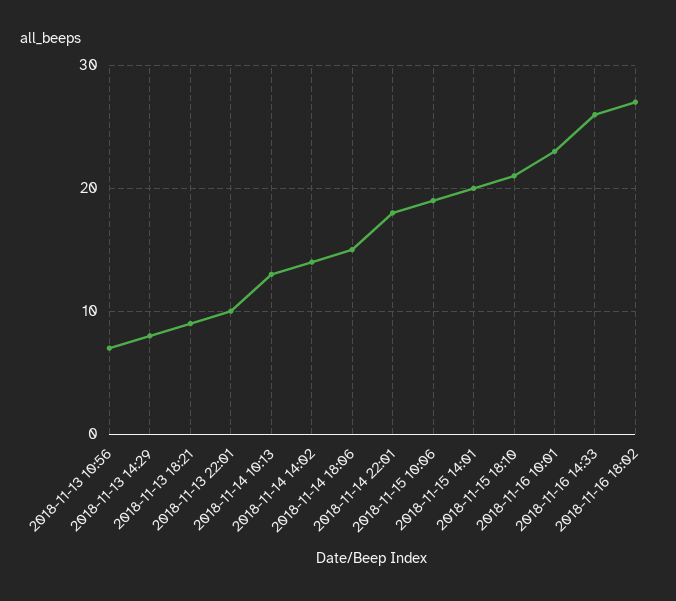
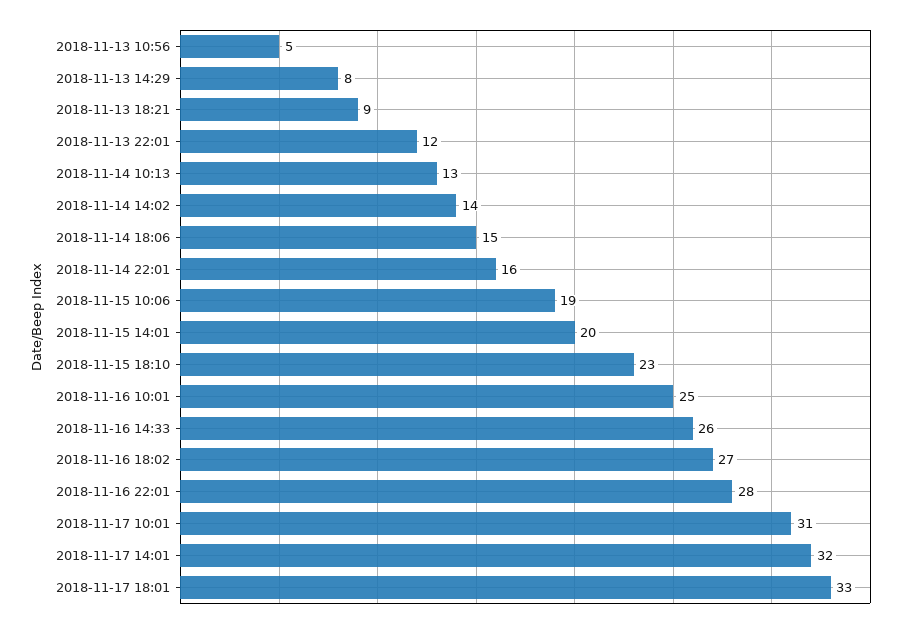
2018-11-13 10:56: 7 -> 5
2018-11-13 22:01: 10 -> 12
2018-11-14 22:01: 18 -> 16
2018-11-15 18:10: 21 -> 23
2018-11-16 10:01: 23 -> 25
2018-11-16 22:01: none -> 28
2018-11-17 10:01: none -> 31
2018-11-17 14:01: none -> 32
2018-11-17 18:01: none -> 33

